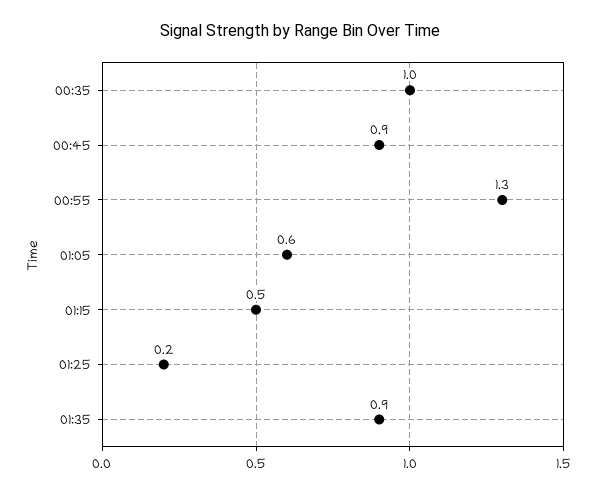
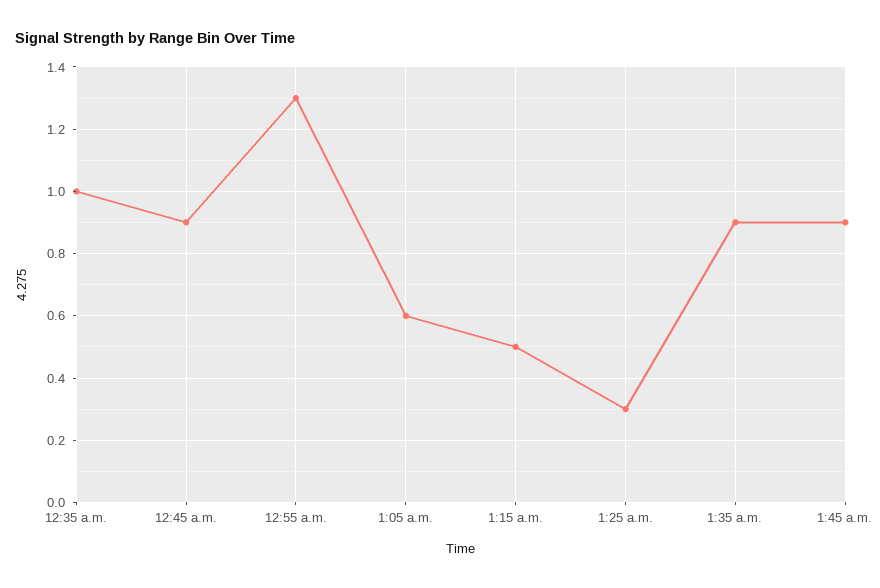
01:25: 0.2 -> 0.3
1:45 a.m.: none -> 0.9

